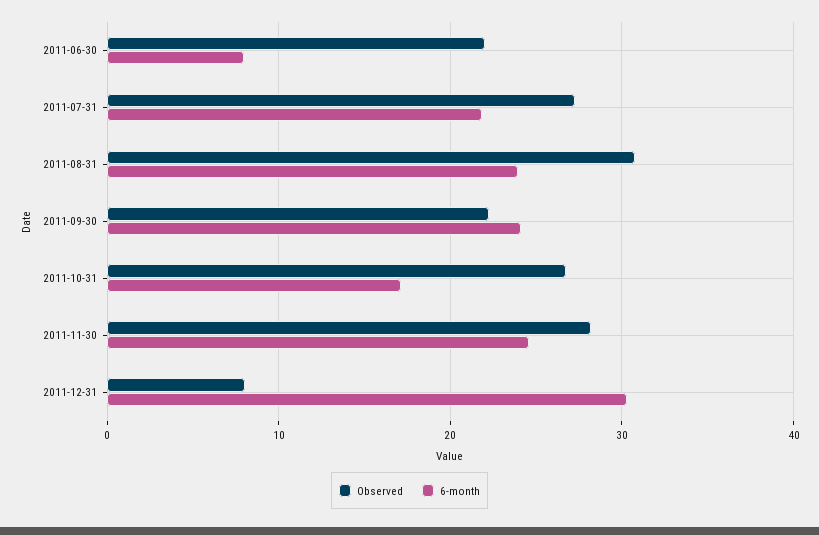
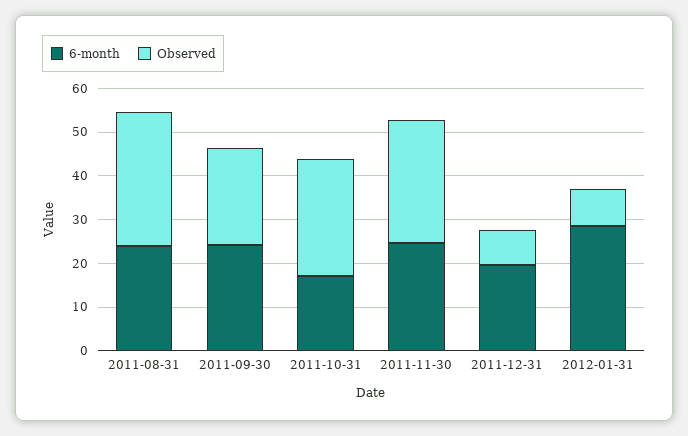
Observed, 2011-06-30: 22 -> none
6-month, 2011-06-30: 8 -> none
Observed, 2011-07-31: 27 -> none
6-month, 2011-07-31: 22 -> none
6-month, 2011-12-31: 30 -> 20
6-month, 2012-01-31: none -> 28
Observed, 2012-01-31: none -> 8

